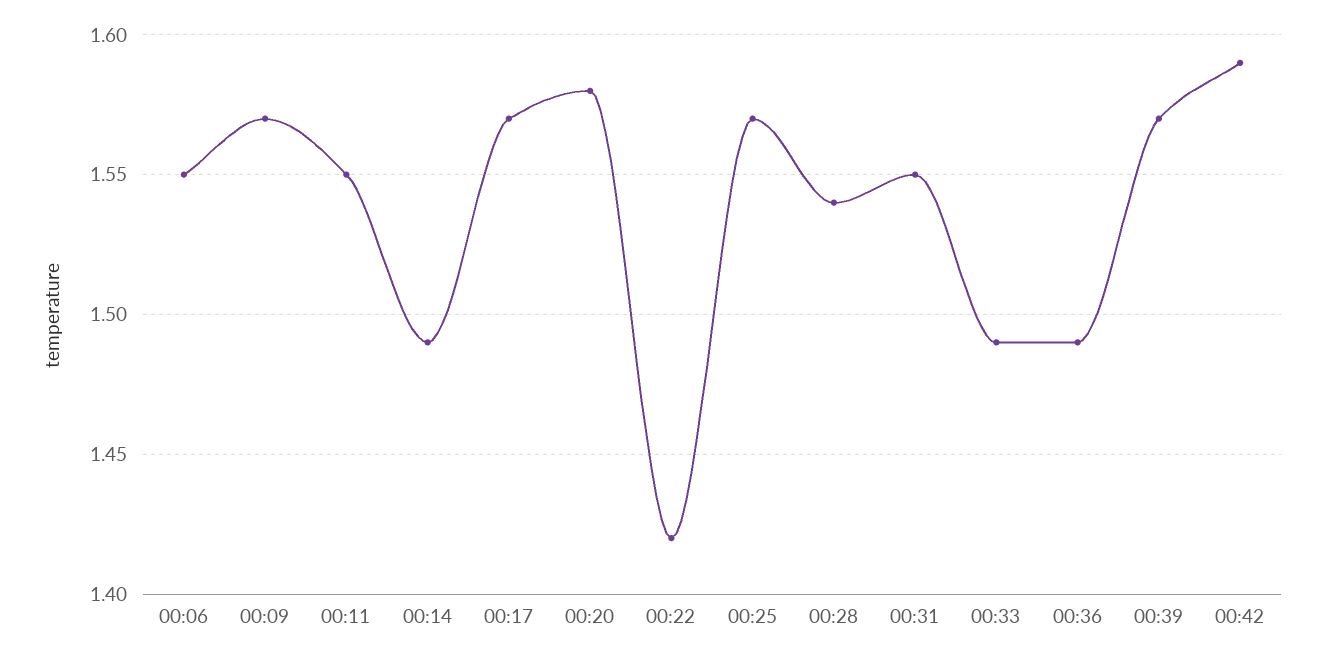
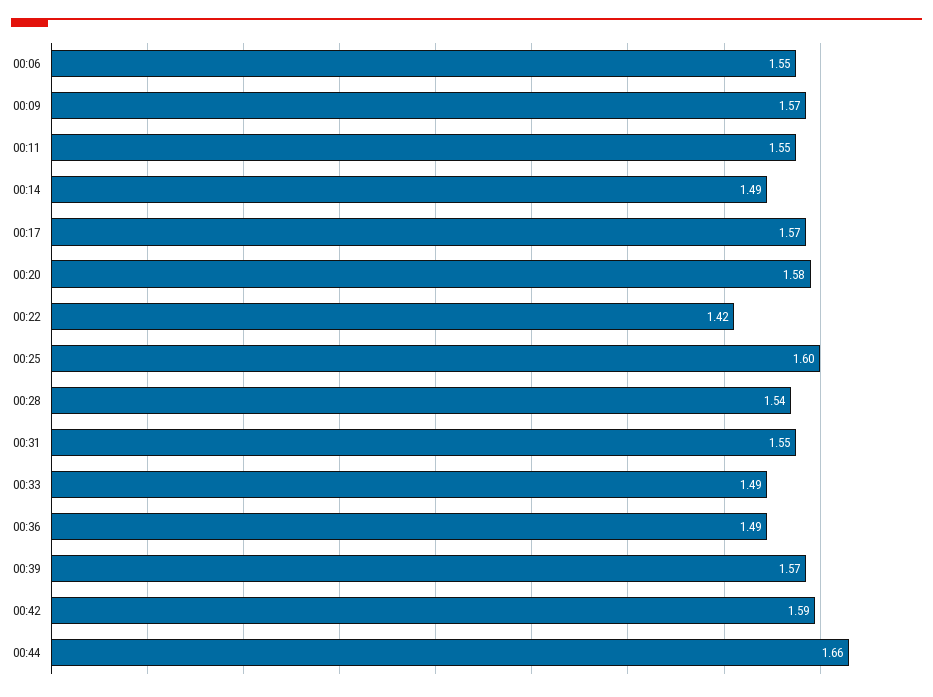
00:25: 1.57 -> 1.6
00:44: none -> 1.66

